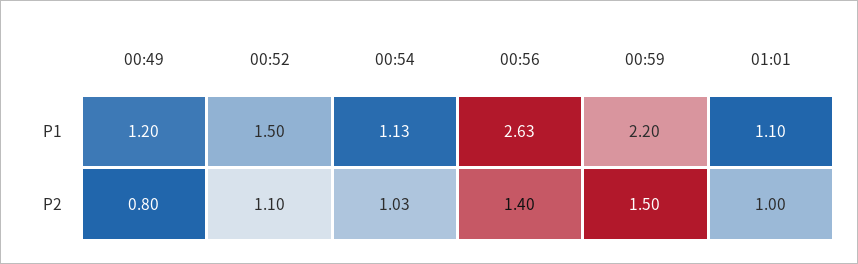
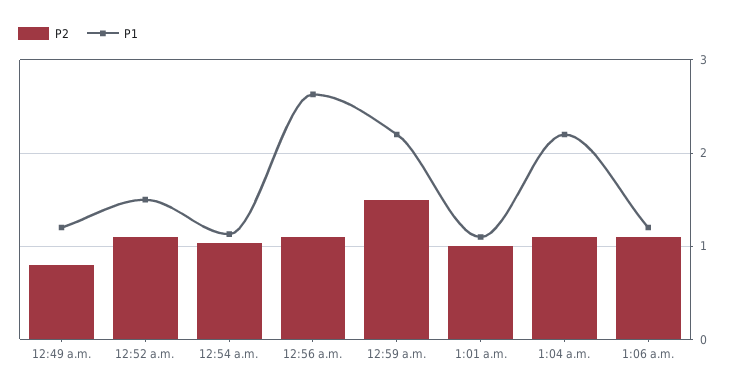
P2, 00:56: 1.4 -> 1.1
P2, 1:04 a.m.: none -> 1.1
P1, 1:04 a.m.: none -> 2.2
P2, 1:06 a.m.: none -> 1.1
P1, 1:06 a.m.: none -> 1.2

